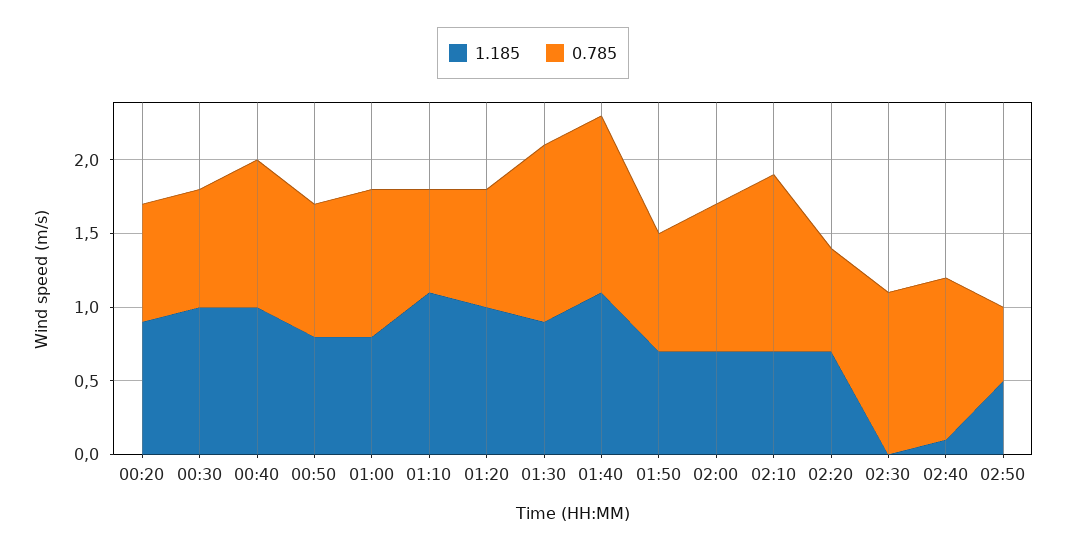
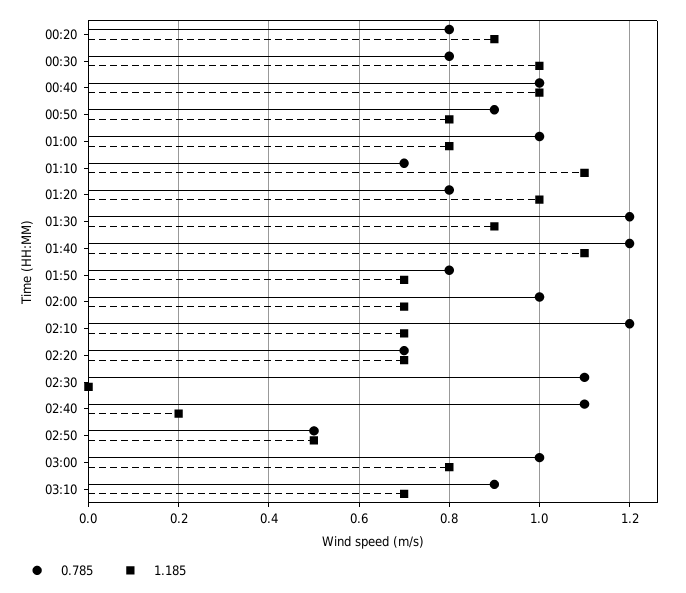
1.185, 02:40: 0.1 -> 0.2
0.785, 03:00: none -> 1
1.185, 03:00: none -> 0.8
0.785, 03:10: none -> 0.9
1.185, 03:10: none -> 0.7

